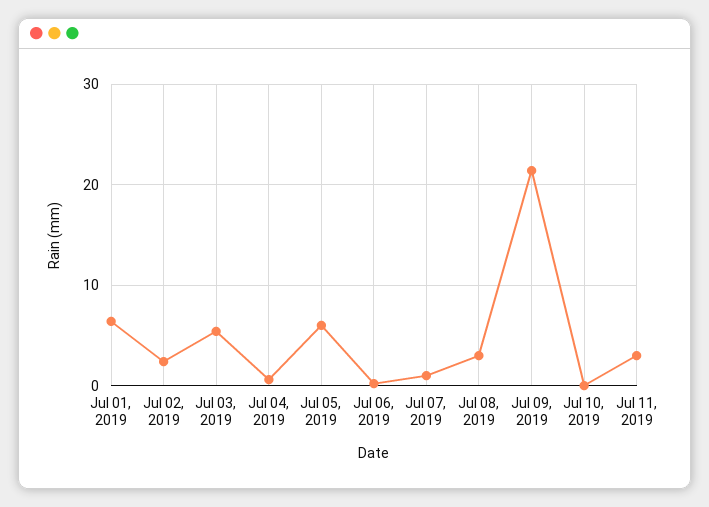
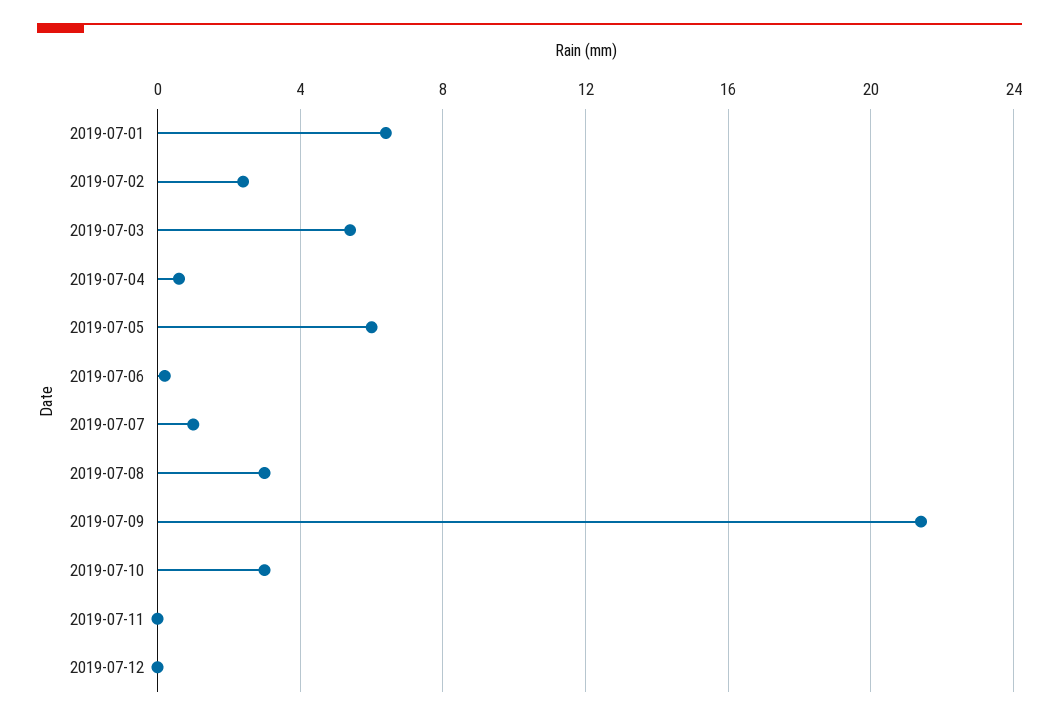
Jul 10, 2019: 0 -> 3
Jul 11, 2019: 3 -> 0
2019-07-12: none -> 0

